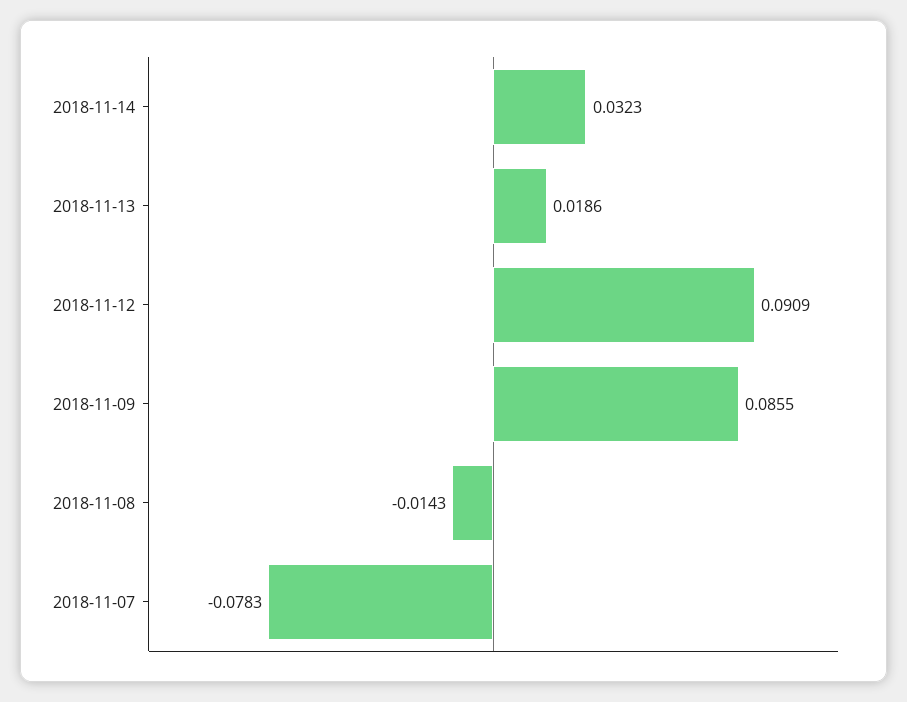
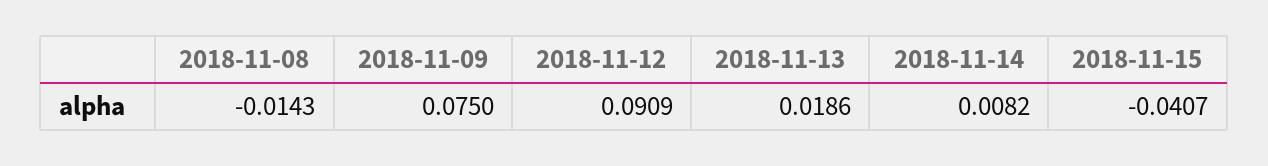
2018-11-14: 0.0323 -> 0.0082
2018-11-09: 0.0855 -> 0.075
2018-11-07: -0.0783 -> none
2018-11-15: none -> -0.0407

